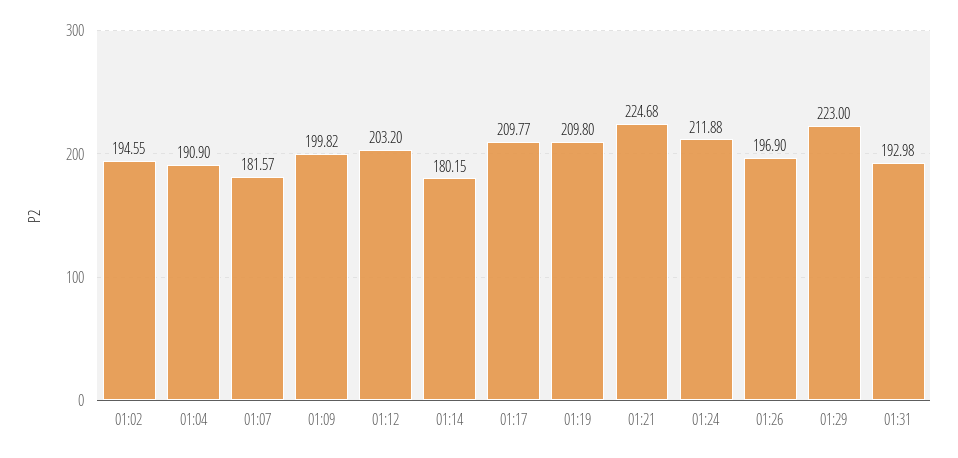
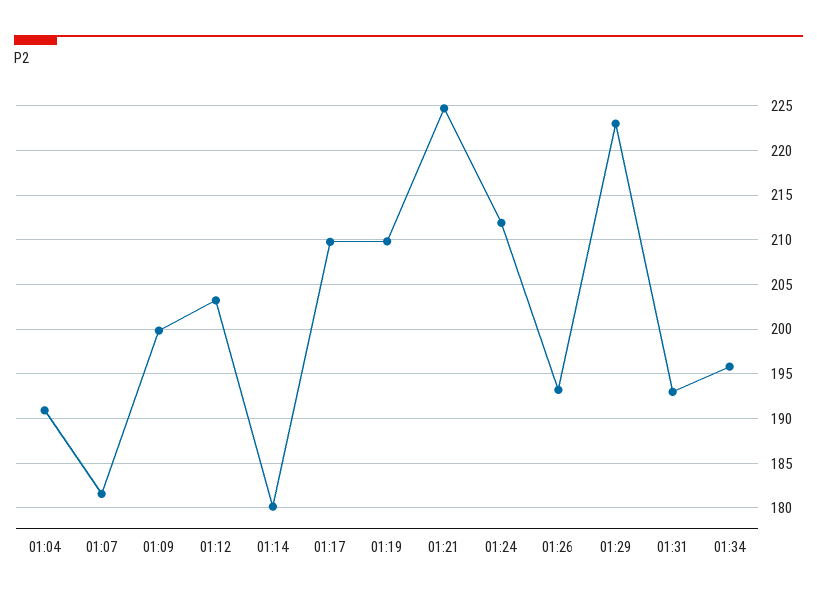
01:02: 194.55 -> none
01:26: 196.9 -> 193
01:34: none -> 196

